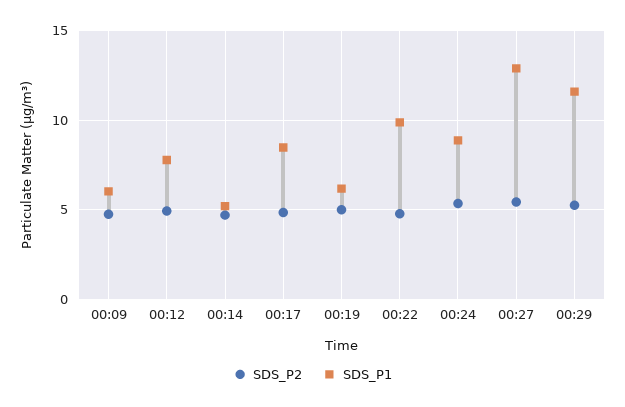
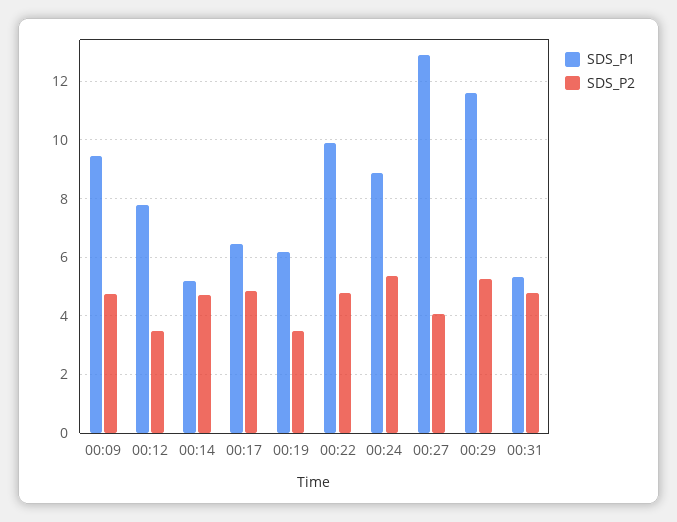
SDS_P1, 00:09: 6 -> 9.5
SDS_P2, 00:12: 5 -> 3.5
SDS_P1, 00:17: 8.5 -> 6.5
SDS_P2, 00:19: 5 -> 3.5
SDS_P2, 00:27: 5.5 -> 4
SDS_P1, 00:31: none -> 5.25
SDS_P2, 00:31: none -> 4.75

